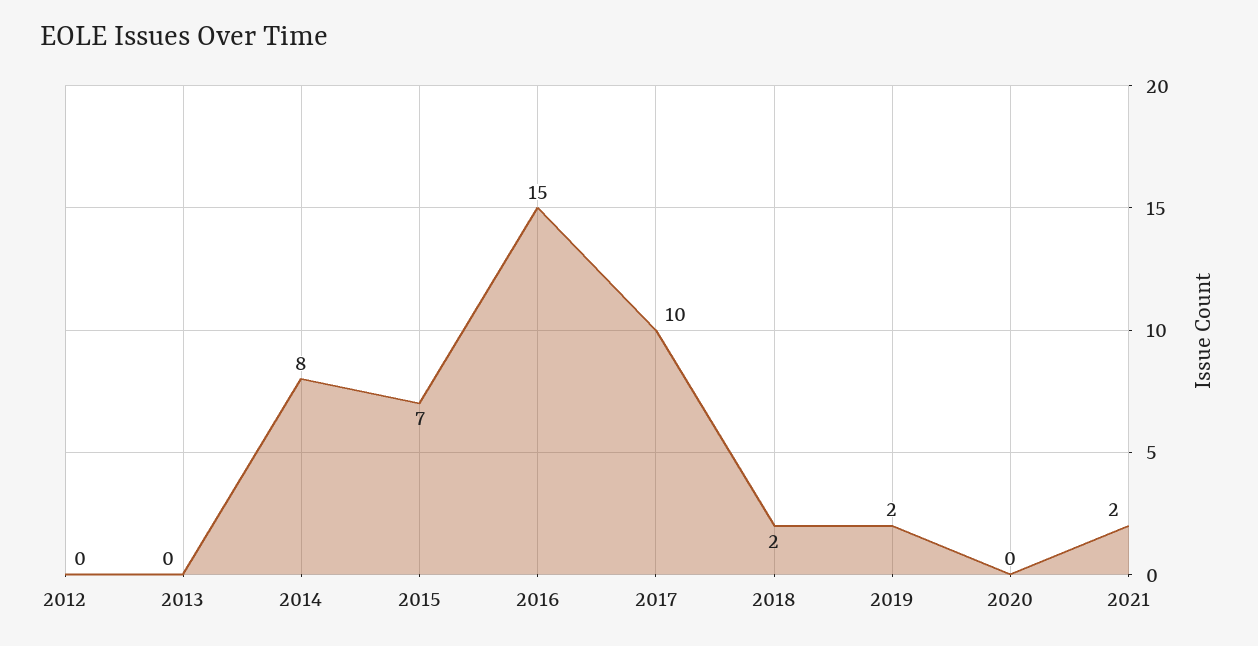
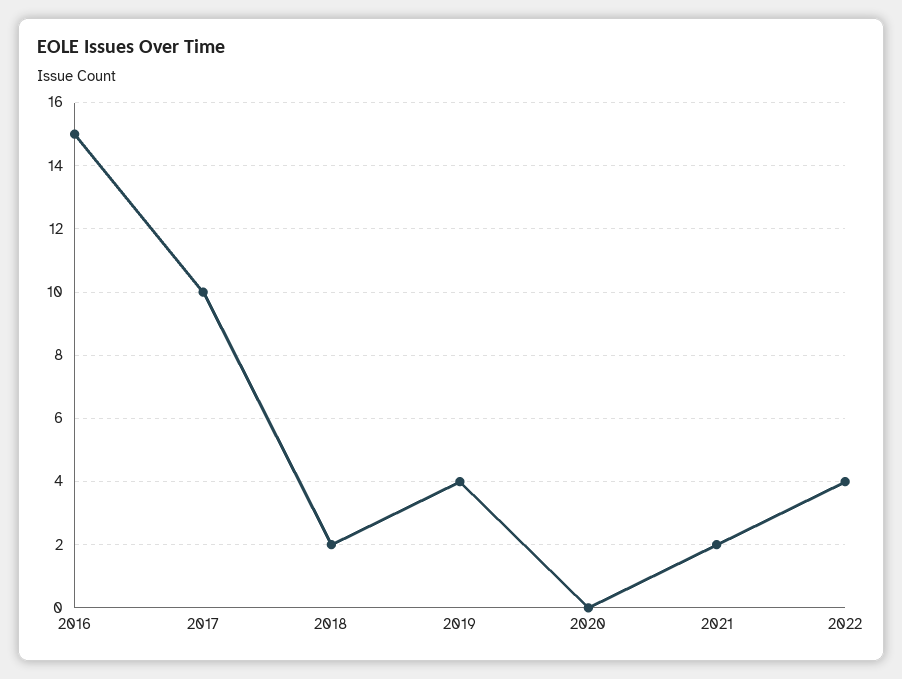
2012: 0 -> none
2013: 0 -> none
2014: 8 -> none
2015: 7 -> none
2019: 2 -> 4
2022: none -> 4

